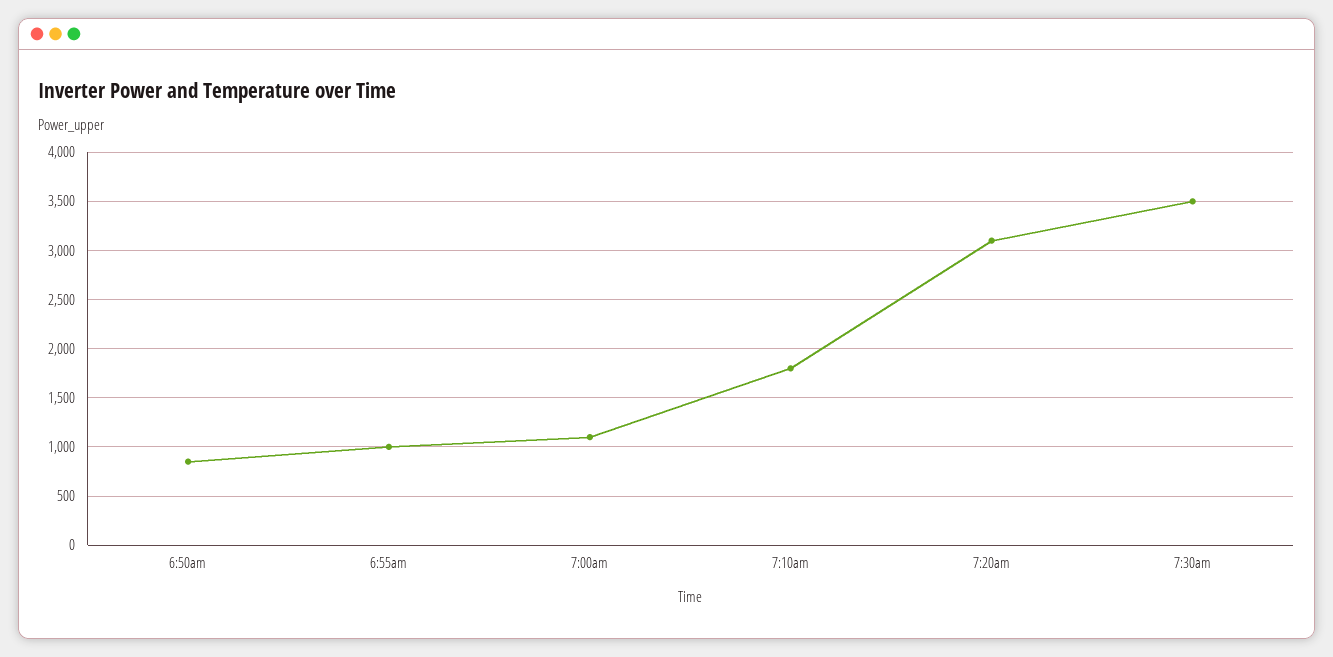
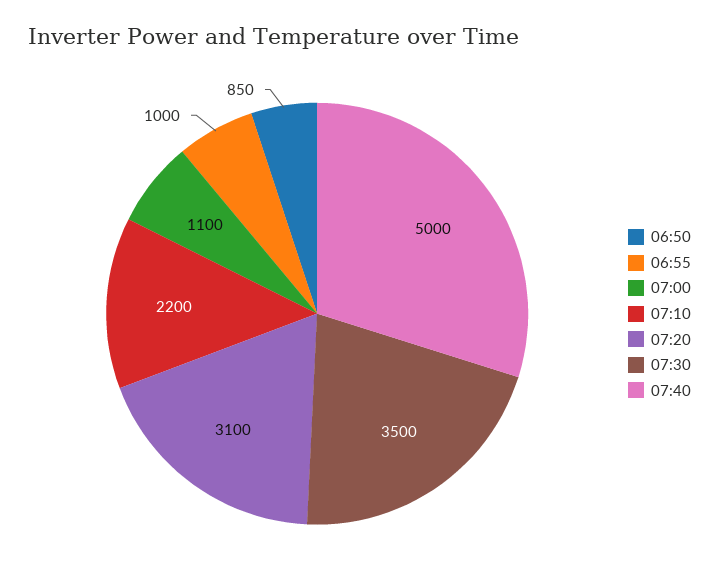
7:10am: 1800 -> 2200
07:40: none -> 5000

